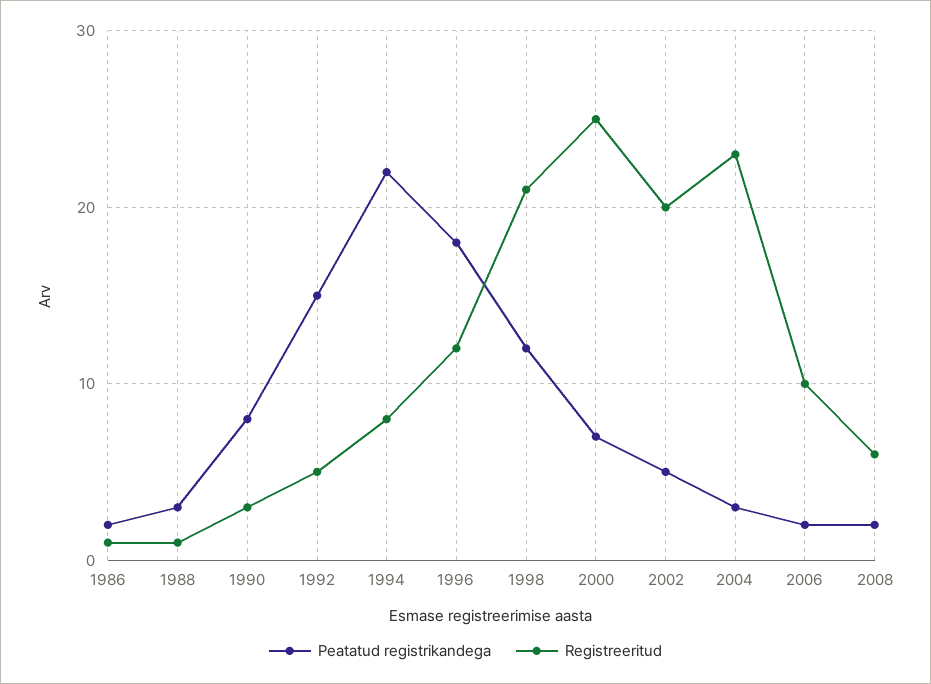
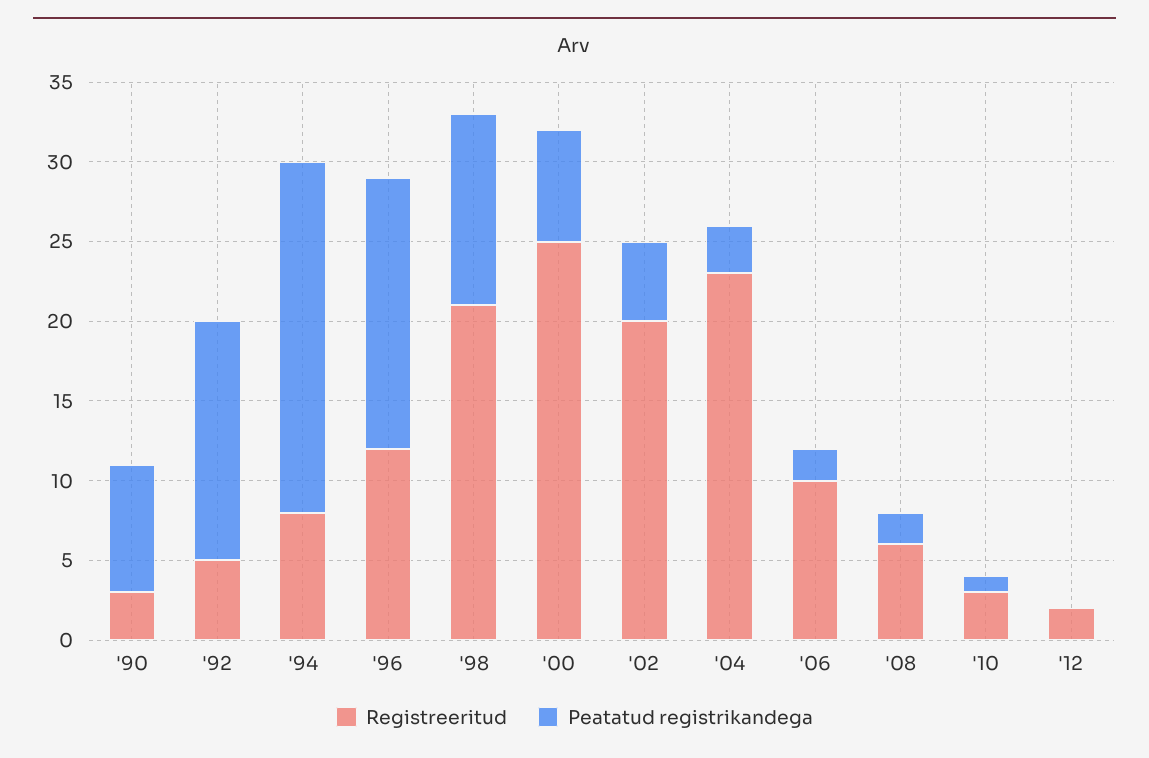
Peatatud registrikandega, 1986: 2 -> none
Registreeritud, 1986: 1 -> none
Peatatud registrikandega, 1988: 3 -> none
Registreeritud, 1988: 1 -> none
Peatatud registrikandega, 1996: 18 -> 17
Registreeritud, '10: none -> 3
Peatatud registrikandega, '10: none -> 1
Registreeritud, '12: none -> 2
Peatatud registrikandega, '12: none -> 0

